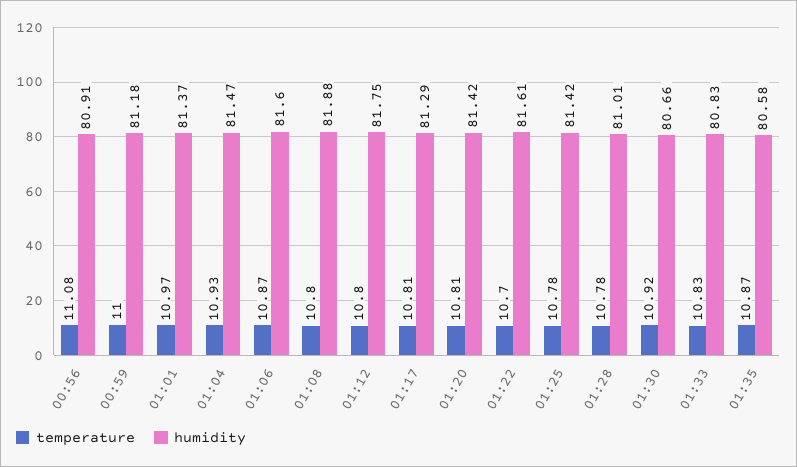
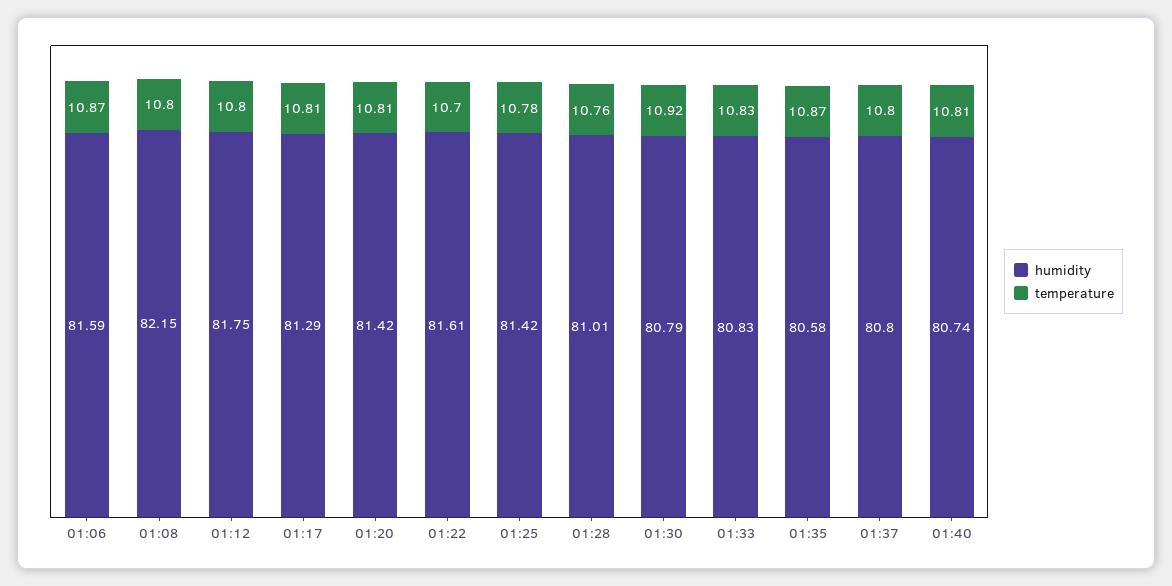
temperature, 00:56: 11.08 -> none
humidity, 00:56: 80.91 -> none
temperature, 00:59: 11 -> none
humidity, 00:59: 81.18 -> none
temperature, 01:01: 10.97 -> none
humidity, 01:01: 81.37 -> none
temperature, 01:04: 10.93 -> none
humidity, 01:04: 81.47 -> none
humidity, 01:06: 81.6 -> 81.59
humidity, 01:08: 81.88 -> 82.15
temperature, 01:28: 10.78 -> 10.76
humidity, 01:30: 80.66 -> 80.79
humidity, 01:37: none -> 80.8
temperature, 01:37: none -> 10.8
humidity, 01:40: none -> 80.74
temperature, 01:40: none -> 10.81

